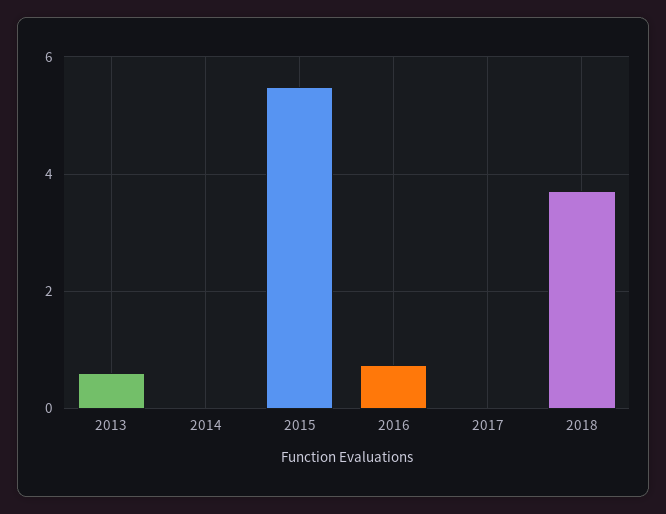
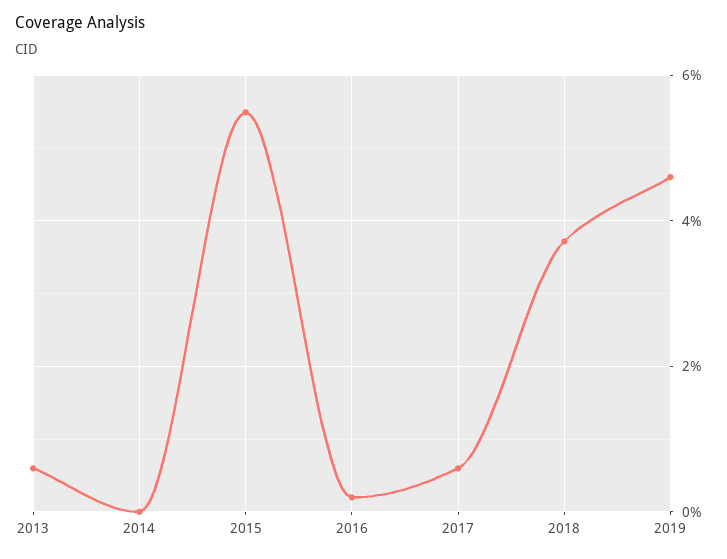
2016: 0.8 -> 0.2
2017: 0 -> 0.6
2019: none -> 4.6

